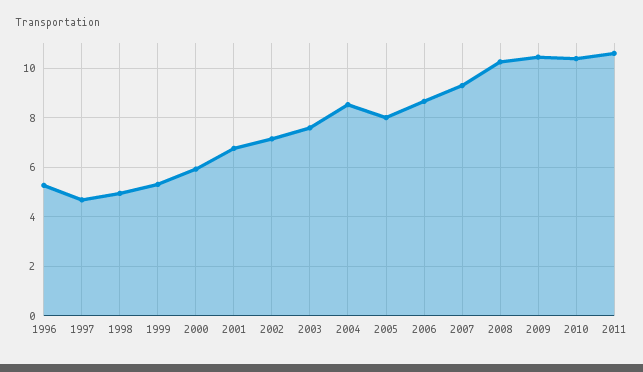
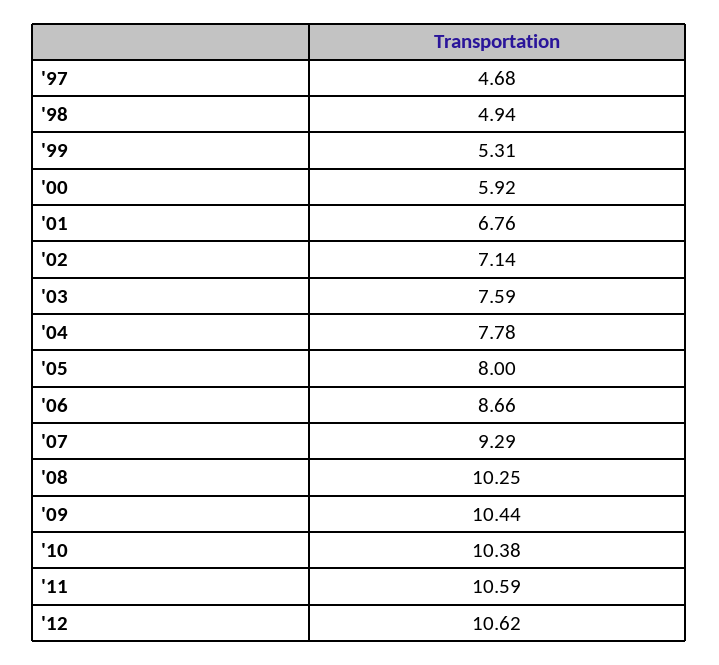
1996: 5.25 -> none
2004: 8.5 -> 7.78
'12: none -> 10.62

